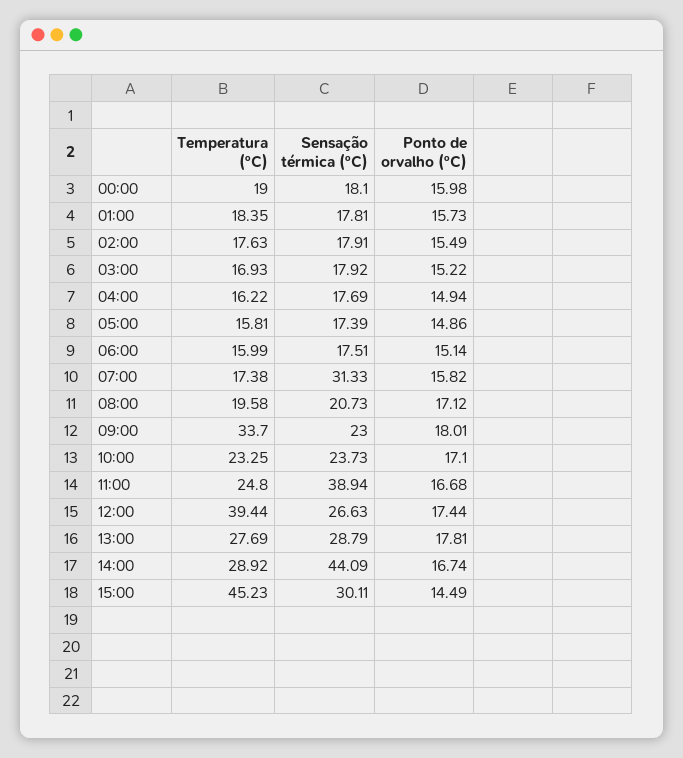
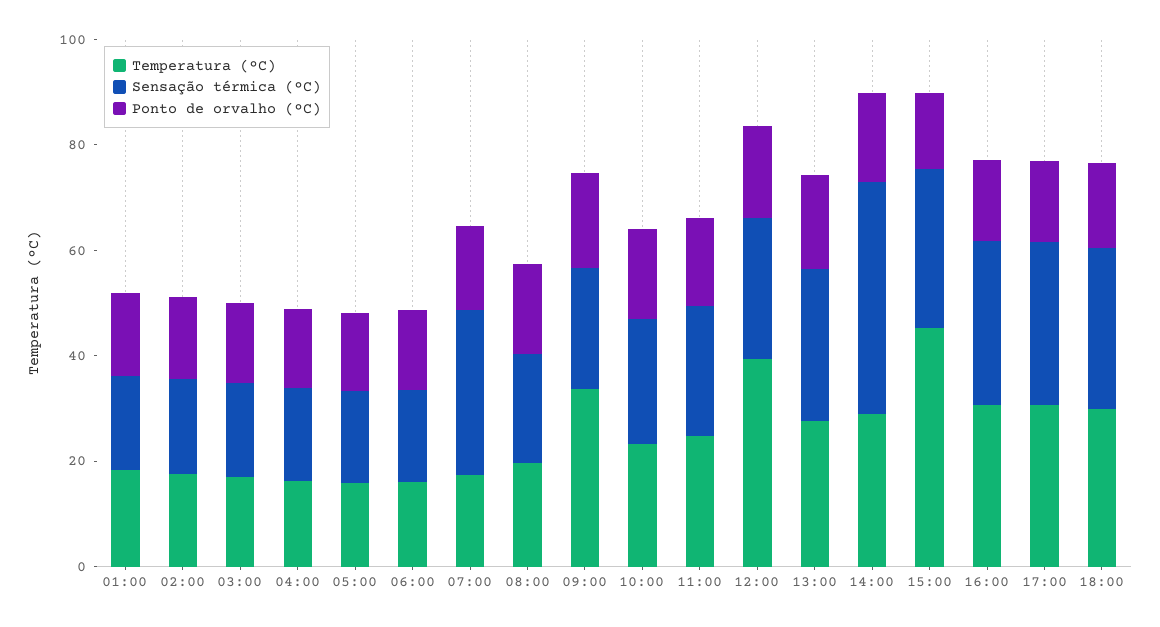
Temperatura (ºC), 00:00: 19 -> none
Sensação térmica (ºC), 00:00: 18.1 -> none
Ponto de orvalho (ºC), 00:00: 15.98 -> none
Sensação térmica (ºC), 11:00: 38.94 -> 25
Temperatura (ºC), 16:00: none -> 30
Sensação térmica (ºC), 16:00: none -> 30
Ponto de orvalho (ºC), 16:00: none -> 15
Temperatura (ºC), 17:00: none -> 30
Sensação térmica (ºC), 17:00: none -> 30
Ponto de orvalho (ºC), 17:00: none -> 15
Temperatura (ºC), 18:00: none -> 30
Sensação térmica (ºC), 18:00: none -> 30
Ponto de orvalho (ºC), 18:00: none -> 15

